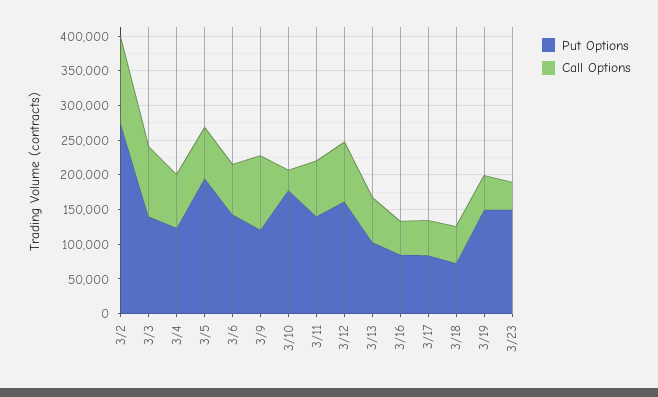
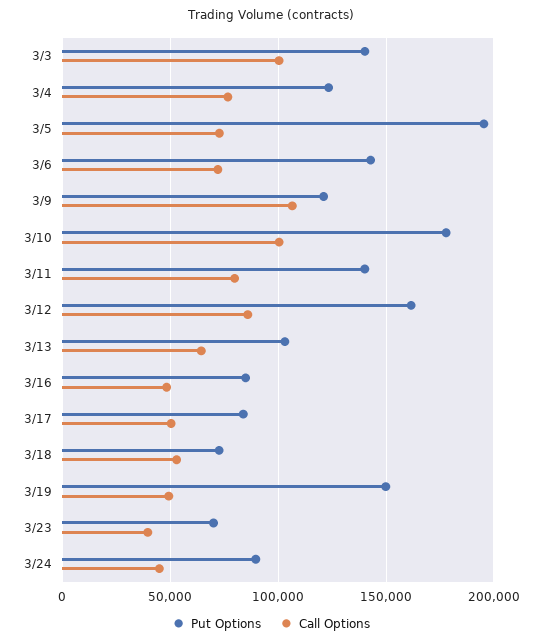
Put Options, 3/2: 275000 -> none
Call Options, 3/2: 125000 -> none
Call Options, 3/10: 25000 -> 100000
Put Options, 3/23: 150000 -> 70000
Put Options, 3/24: none -> 90000
Call Options, 3/24: none -> 45000

